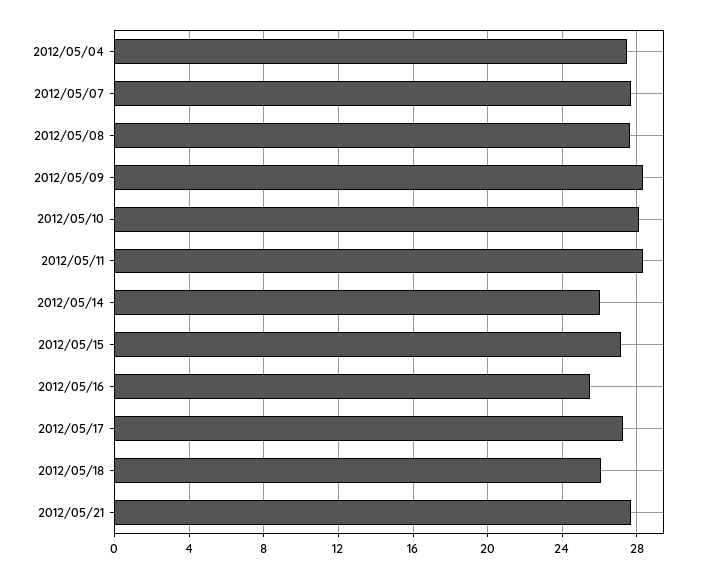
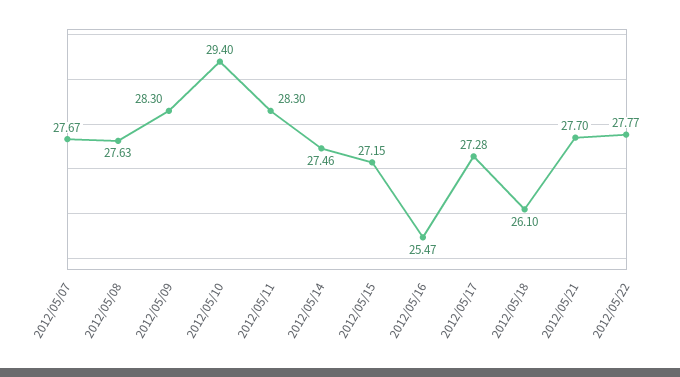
2012/05/04: 27.5 -> none
2012/05/10: 28 -> 29.4
2012/05/14: 26 -> 27.46
2012/05/22: none -> 27.77

